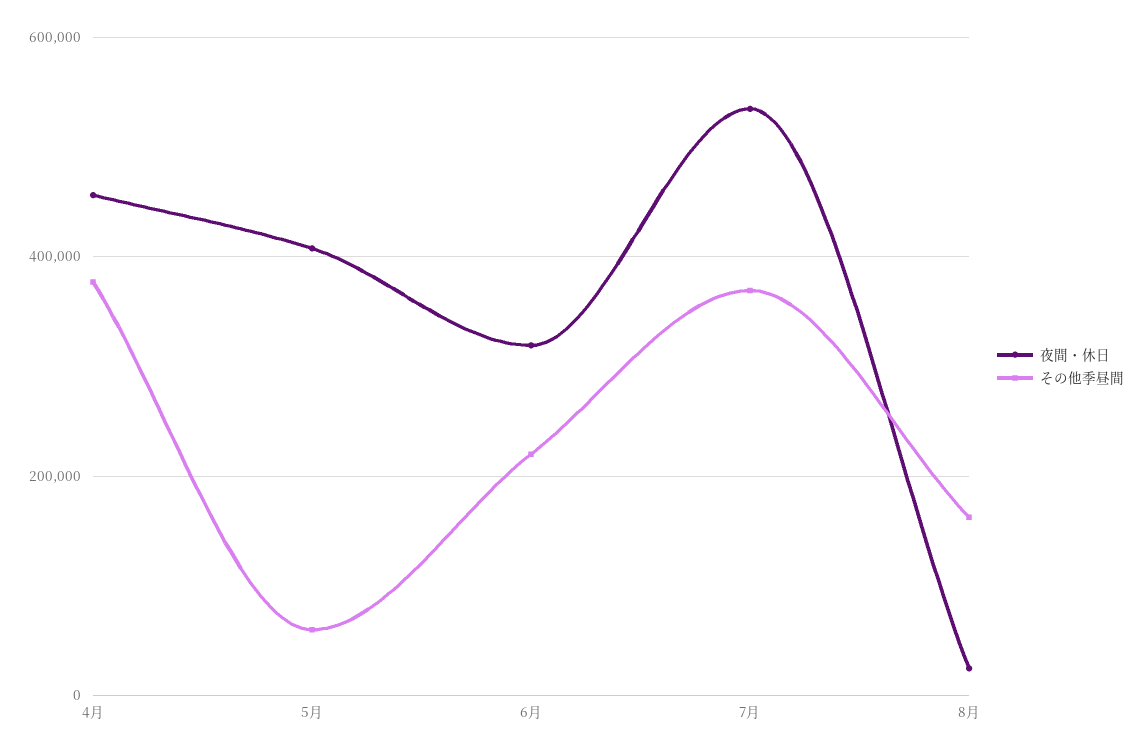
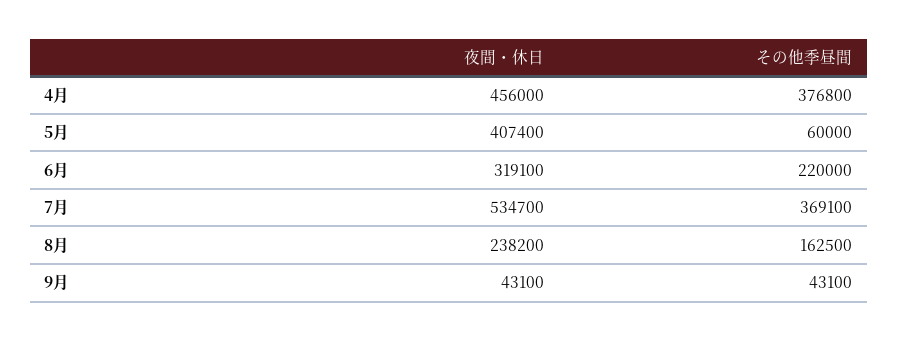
夜間・休日, 8月: 20000 -> 238200
夜間・休日, 9月: none -> 43100
その他季昼間, 9月: none -> 43100

